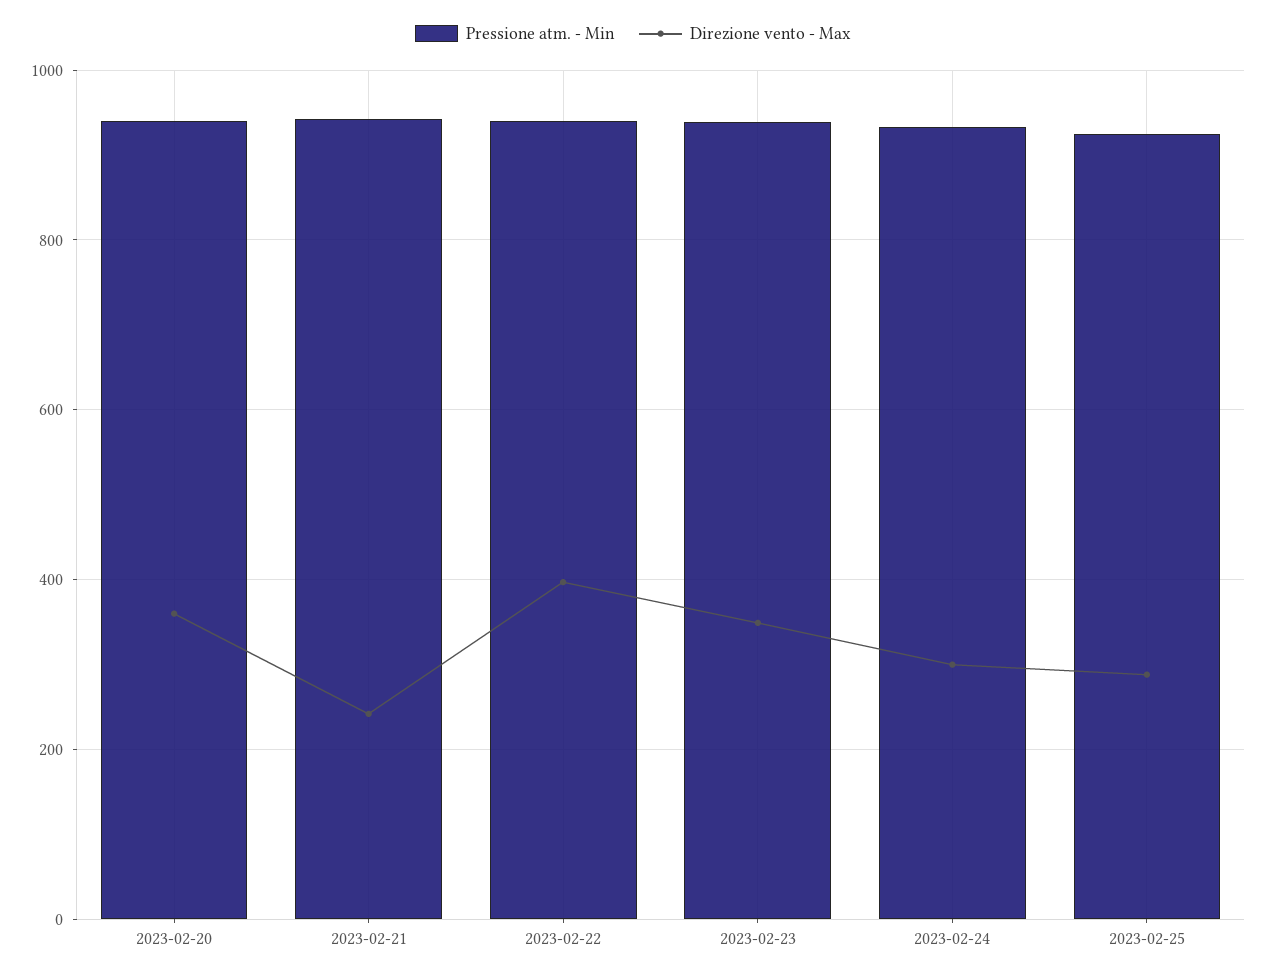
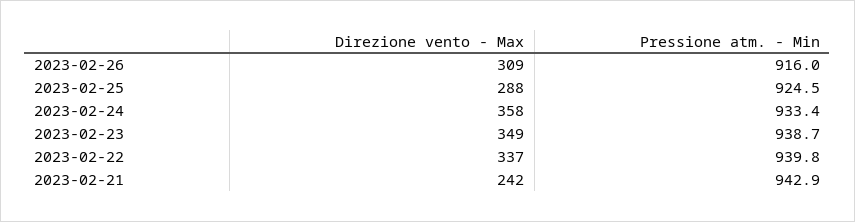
Pressione atm. - Min, 2023-02-20: 940 -> none
Direzione vento - Max, 2023-02-20: 360 -> none
Direzione vento - Max, 2023-02-22: 400 -> 337
Direzione vento - Max, 2023-02-24: 300 -> 358
Direzione vento - Max, 2023-02-26: none -> 309
Pressione atm. - Min, 2023-02-26: none -> 916

